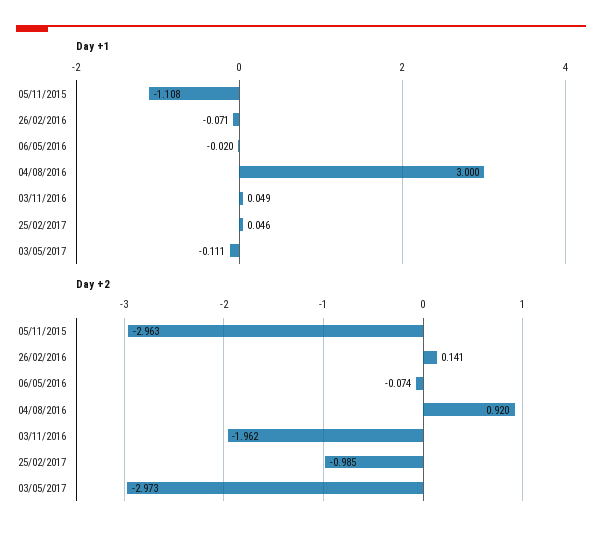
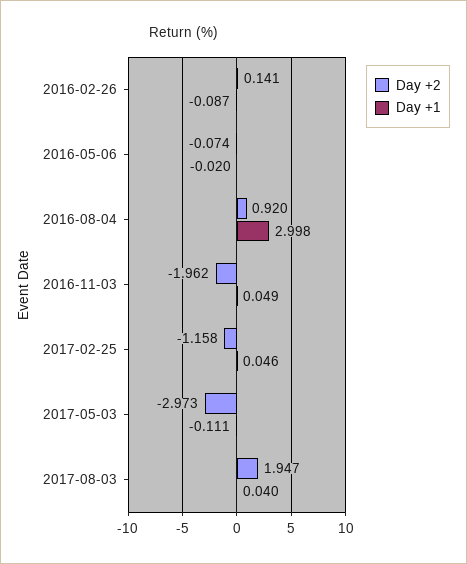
Day +1, 05/11/2015: -1.108 -> none
Day +1, 26/02/2016: -0.071 -> -0.087
Day +1, 04/08/2016: 3 -> 2.998
Day +2, 05/11/2015: -2.963 -> none
Day +2, 25/02/2017: -0.985 -> -1.158
Day +2, 2017-08-03: none -> 1.947
Day +1, 2017-08-03: none -> 0.04

